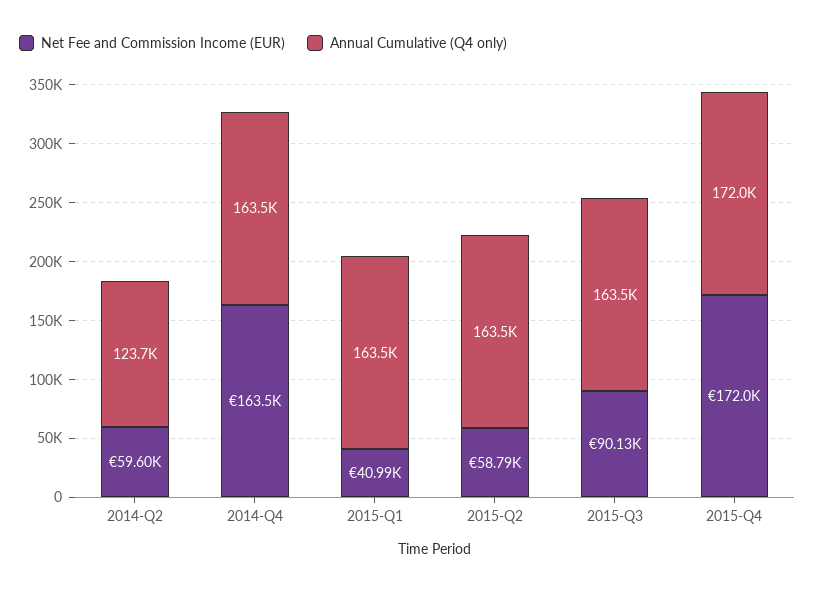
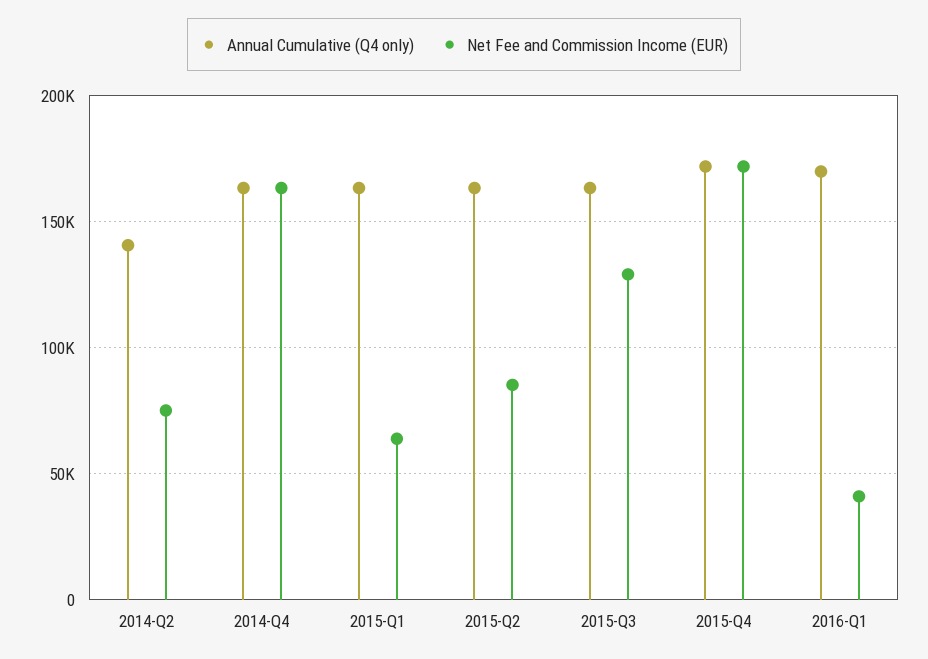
Net Fee and Commission Income (EUR), 2014-Q2: 59600 -> 75000
Annual Cumulative (Q4 only), 2014-Q2: 123700 -> 140000
Net Fee and Commission Income (EUR), 2015-Q1: 40990 -> 65000
Net Fee and Commission Income (EUR), 2015-Q2: 58790 -> 85000
Net Fee and Commission Income (EUR), 2015-Q3: 90130 -> 130000
Annual Cumulative (Q4 only), 2016-Q1: none -> 170000
Net Fee and Commission Income (EUR), 2016-Q1: none -> 40000

